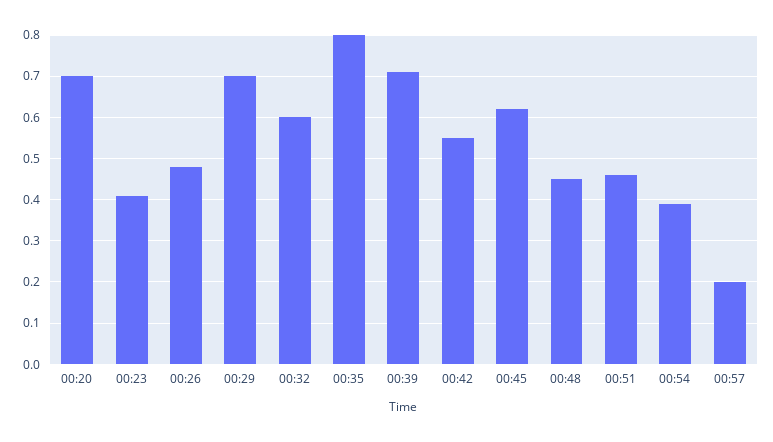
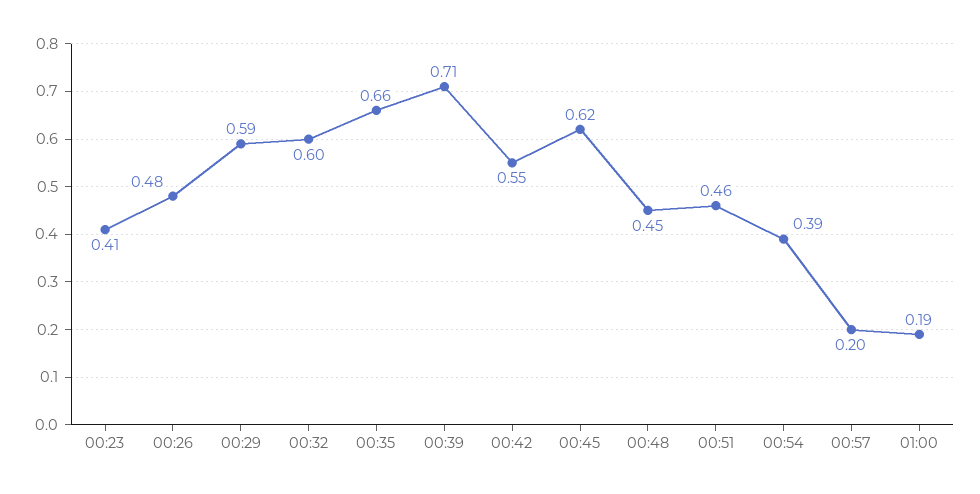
00:20: 0.7 -> none
00:29: 0.7 -> 0.59
00:35: 0.8 -> 0.66
01:00: none -> 0.19

